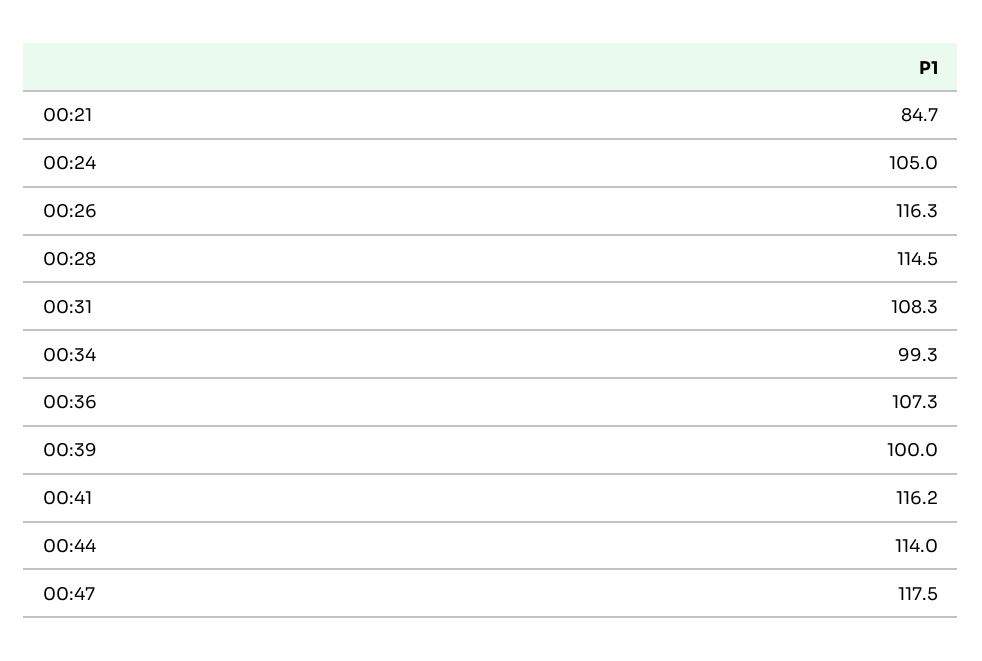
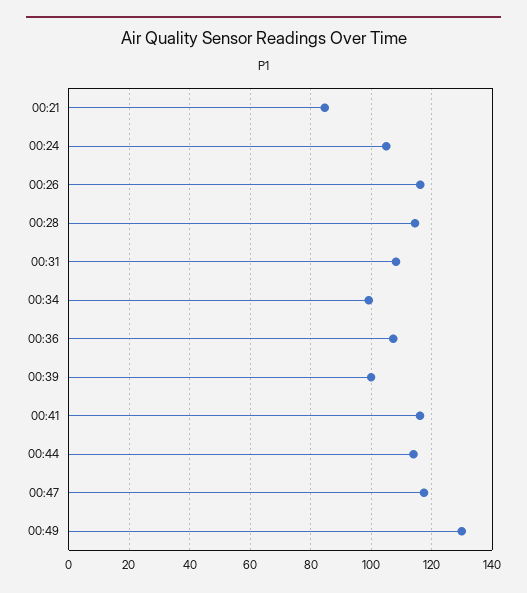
00:49: none -> 130

